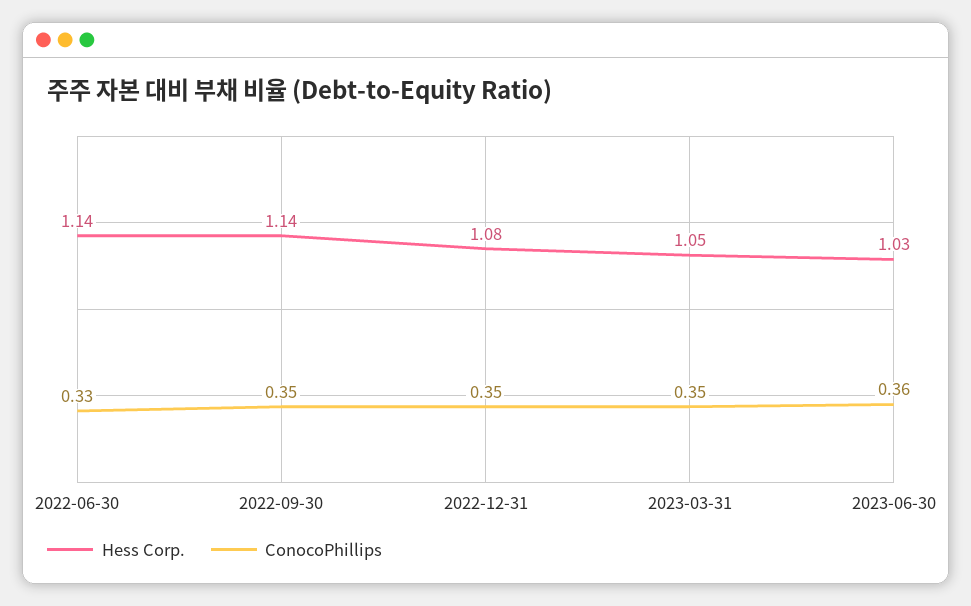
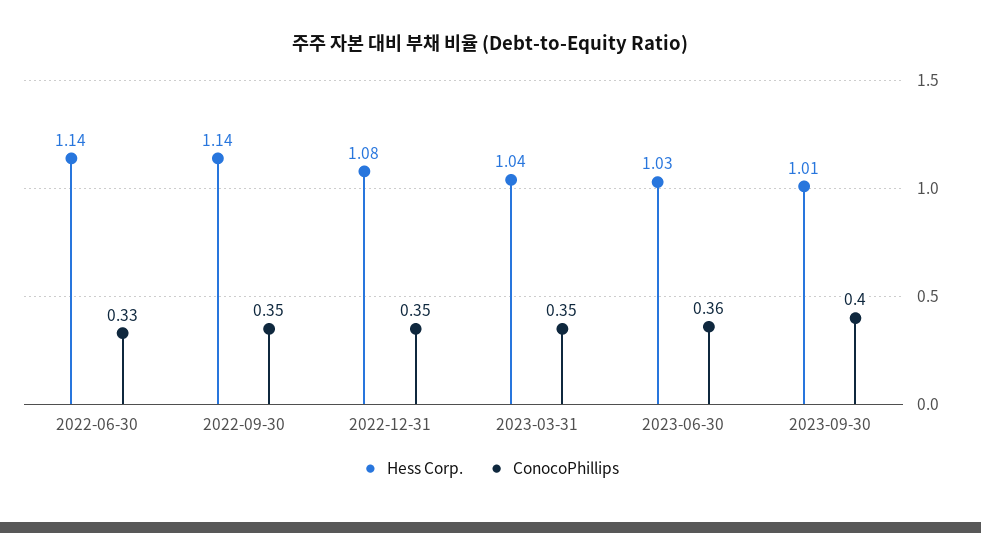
Hess Corp., 2023-03-31: 1.05 -> 1.04
Hess Corp., 2023-09-30: none -> 1.01
ConocoPhillips, 2023-09-30: none -> 0.4

